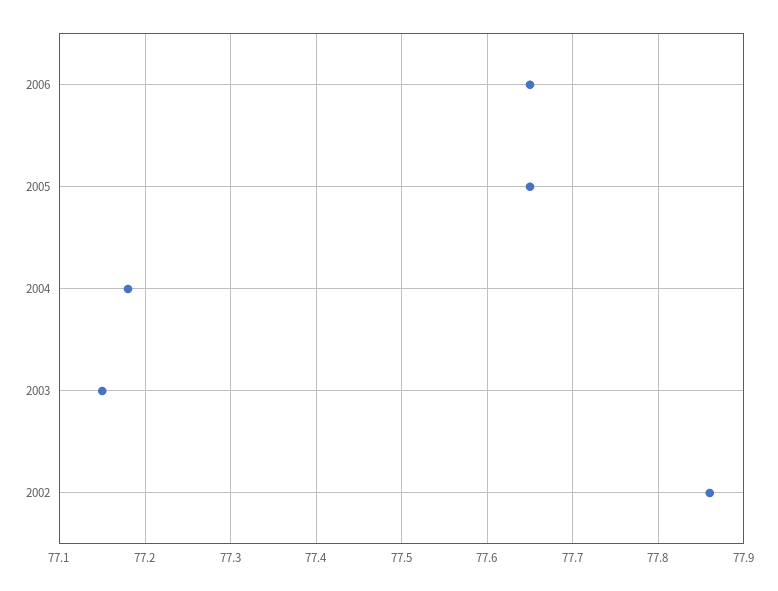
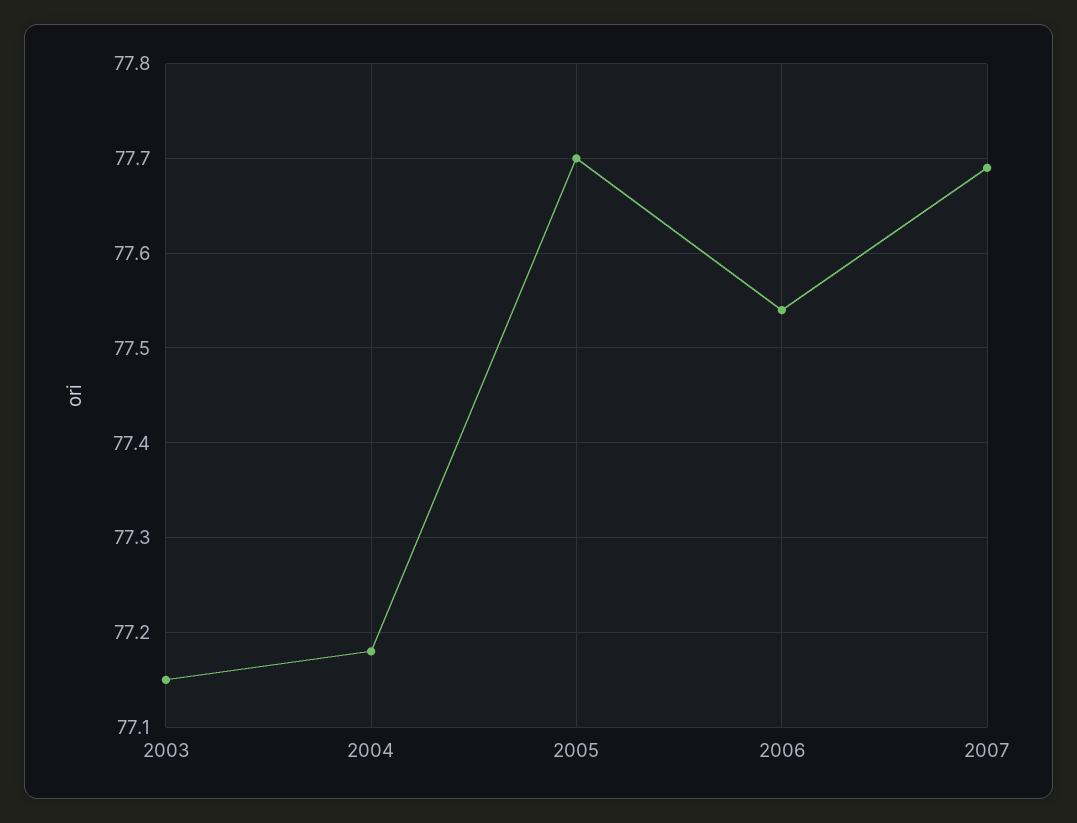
2006: 77.65 -> 77.54
2005: 77.65 -> 77.7
2002: 77.86 -> none
2007: none -> 77.69

